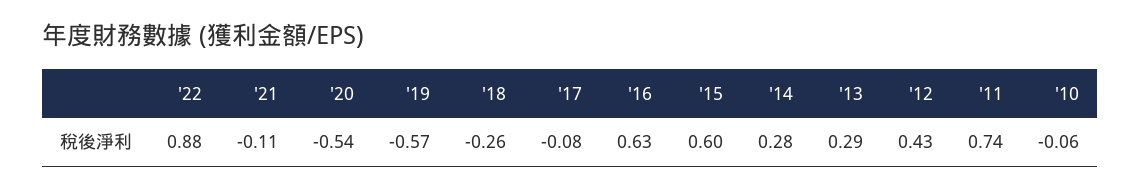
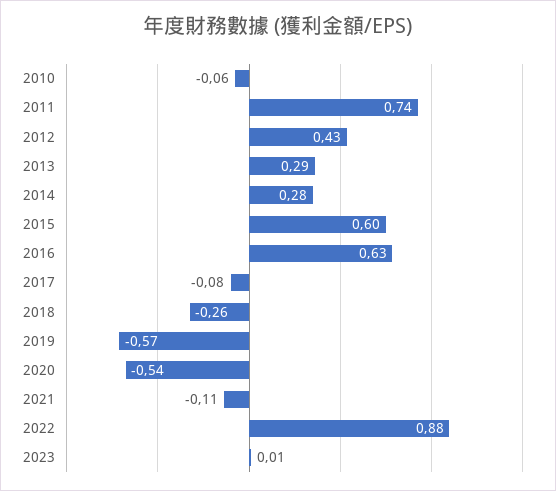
2023: none -> 0.01

